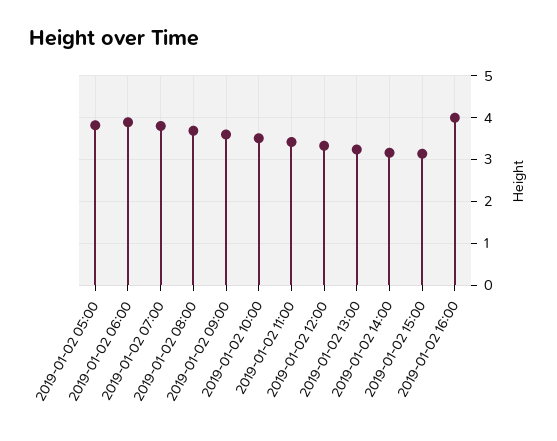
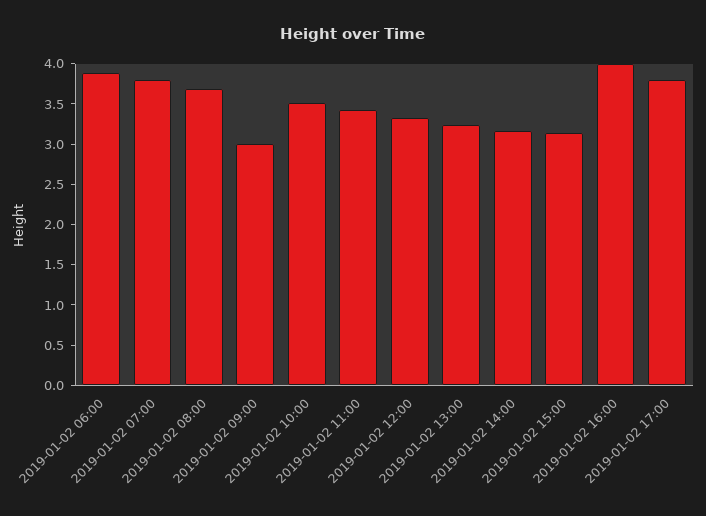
2019-01-02 05:00: 3.8 -> none
2019-01-02 09:00: 3.6 -> 3
2019-01-02 17:00: none -> 3.8

